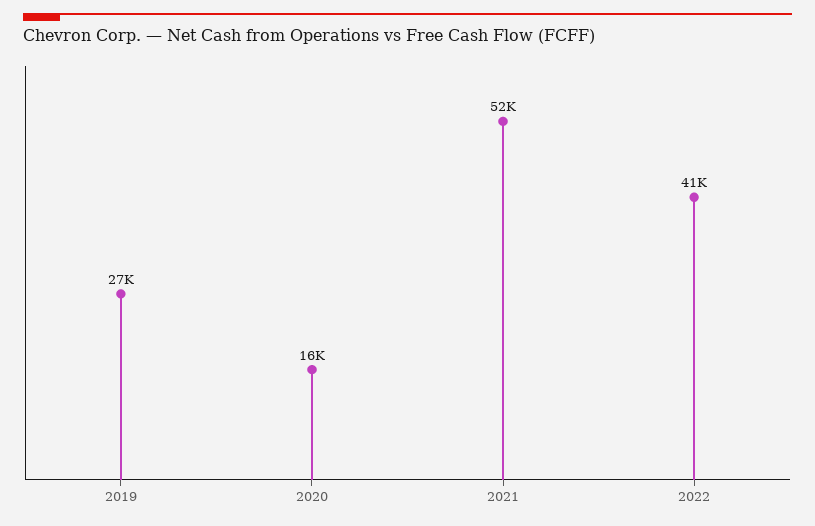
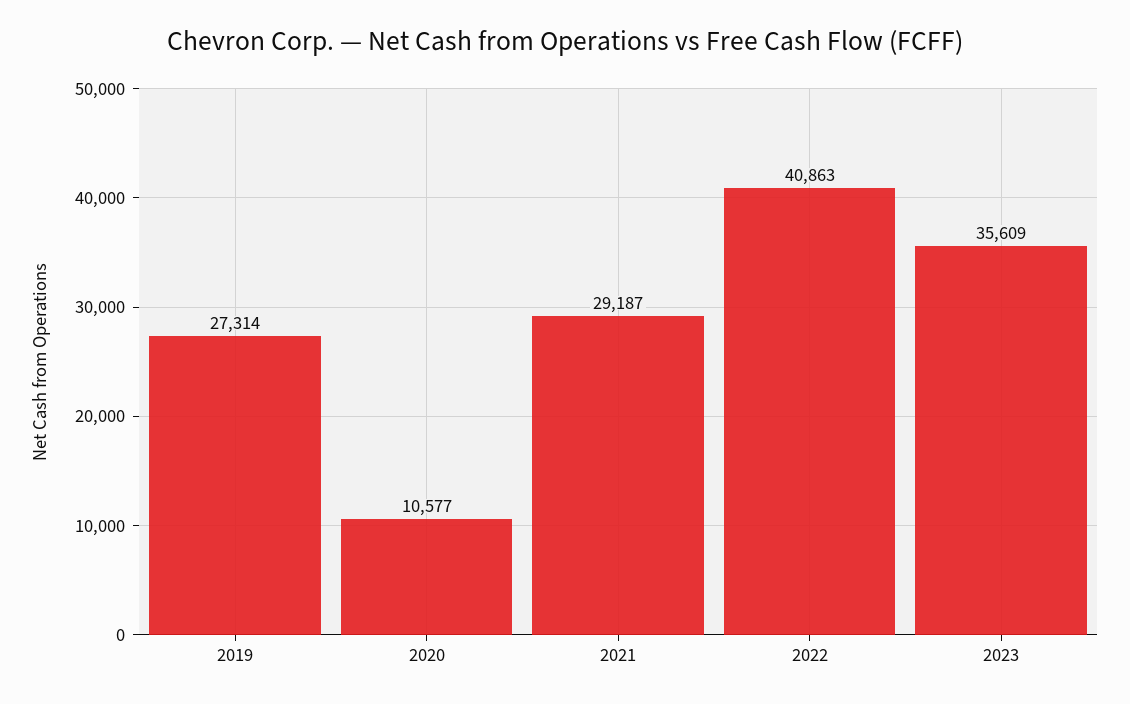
2020: 16000 -> 10577
2021: 52000 -> 29187
2023: none -> 35609

